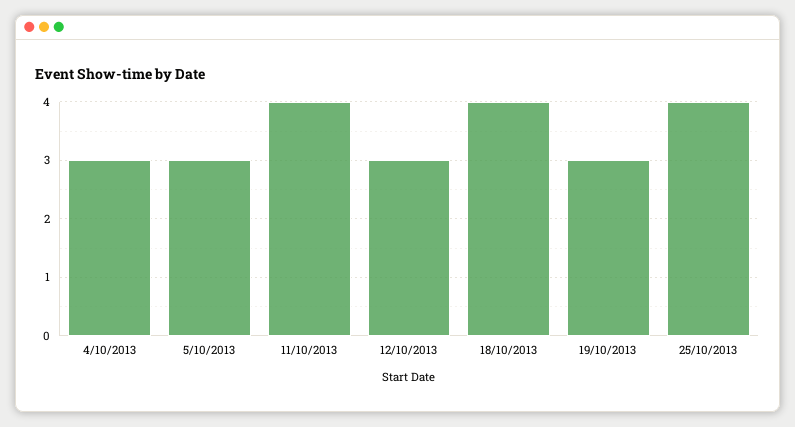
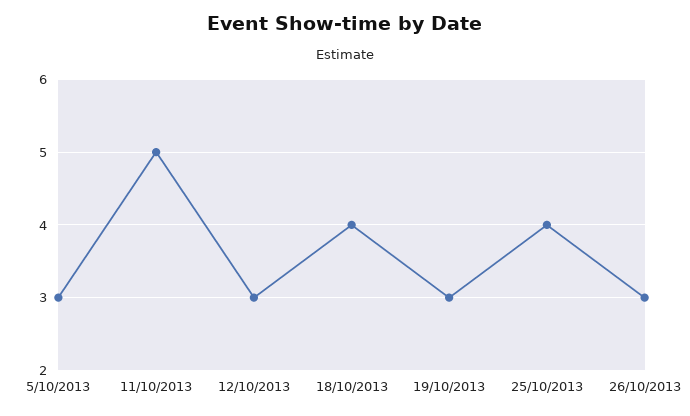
4/10/2013: 3 -> none
11/10/2013: 4 -> 5
26/10/2013: none -> 3

